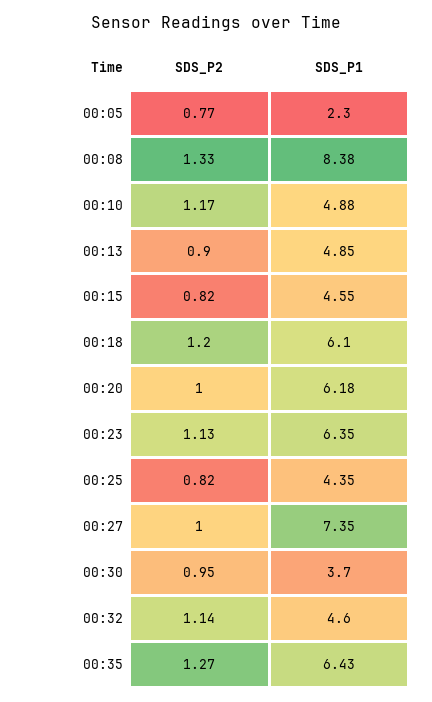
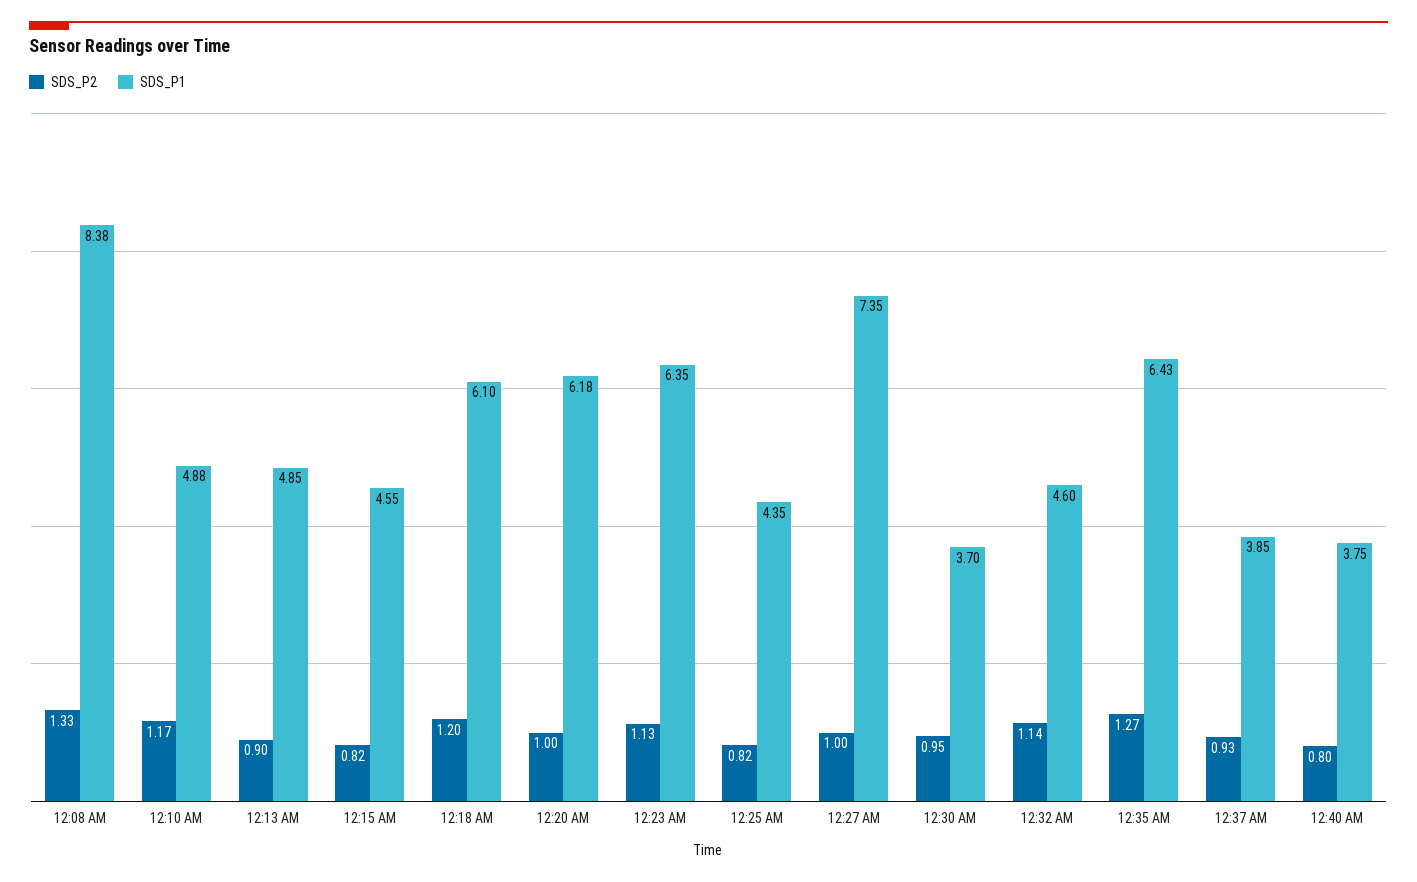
SDS_P2, 00:05: 0.77 -> none
SDS_P1, 00:05: 2.3 -> none
SDS_P2, 12:37 AM: none -> 0.93
SDS_P1, 12:37 AM: none -> 3.85
SDS_P2, 12:40 AM: none -> 0.8
SDS_P1, 12:40 AM: none -> 3.75

